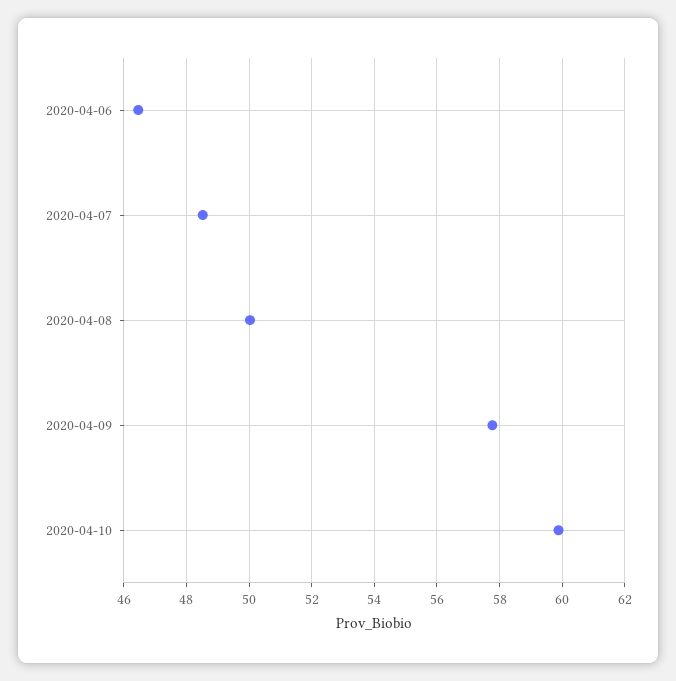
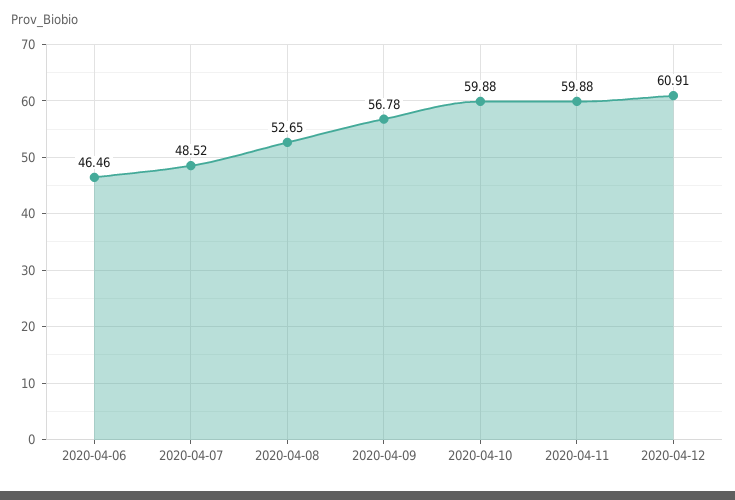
2020-04-08: 50 -> 52.65
2020-04-09: 57.8 -> 56.78
2020-04-11: none -> 59.88
2020-04-12: none -> 60.91

